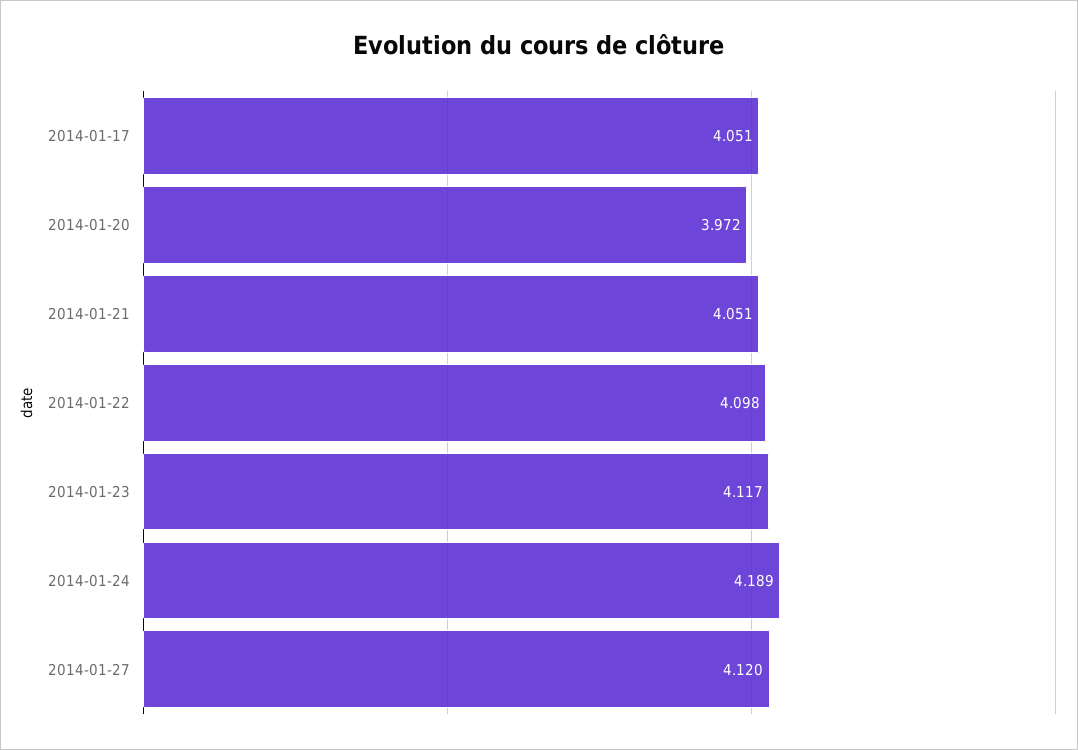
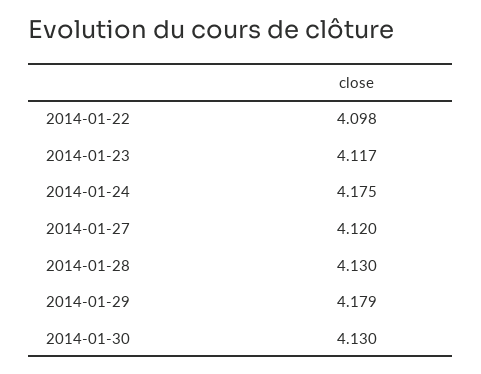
2014-01-17: 4.051 -> none
2014-01-20: 3.972 -> none
2014-01-21: 4.051 -> none
2014-01-24: 4.189 -> 4.175
2014-01-28: none -> 4.13
2014-01-29: none -> 4.179
2014-01-30: none -> 4.13

